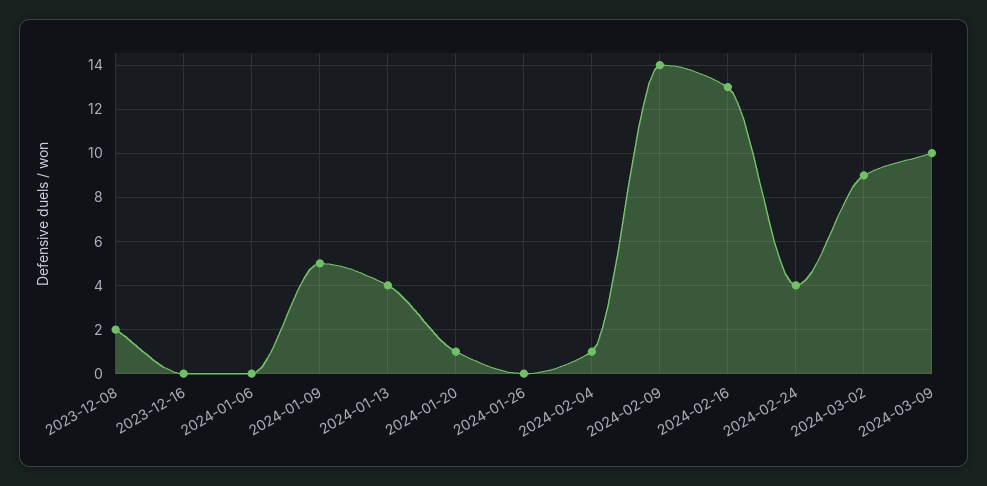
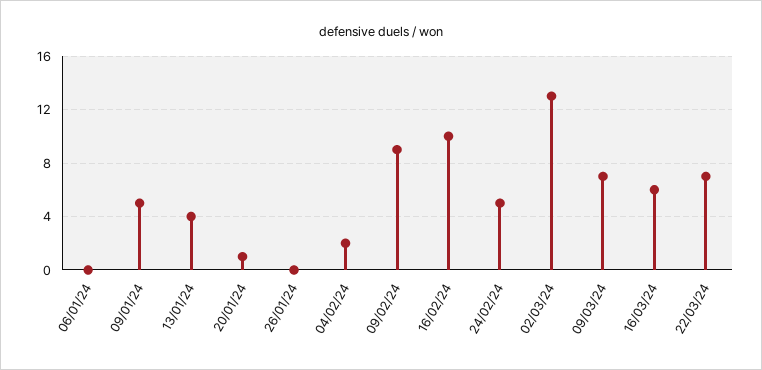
2023-12-08: 2 -> none
2023-12-16: 0 -> none
2024-02-04: 1 -> 2
2024-02-09: 14 -> 9
2024-02-16: 13 -> 10
2024-02-24: 4 -> 5
2024-03-02: 9 -> 13
2024-03-09: 10 -> 7
16/03/24: none -> 6
22/03/24: none -> 7

